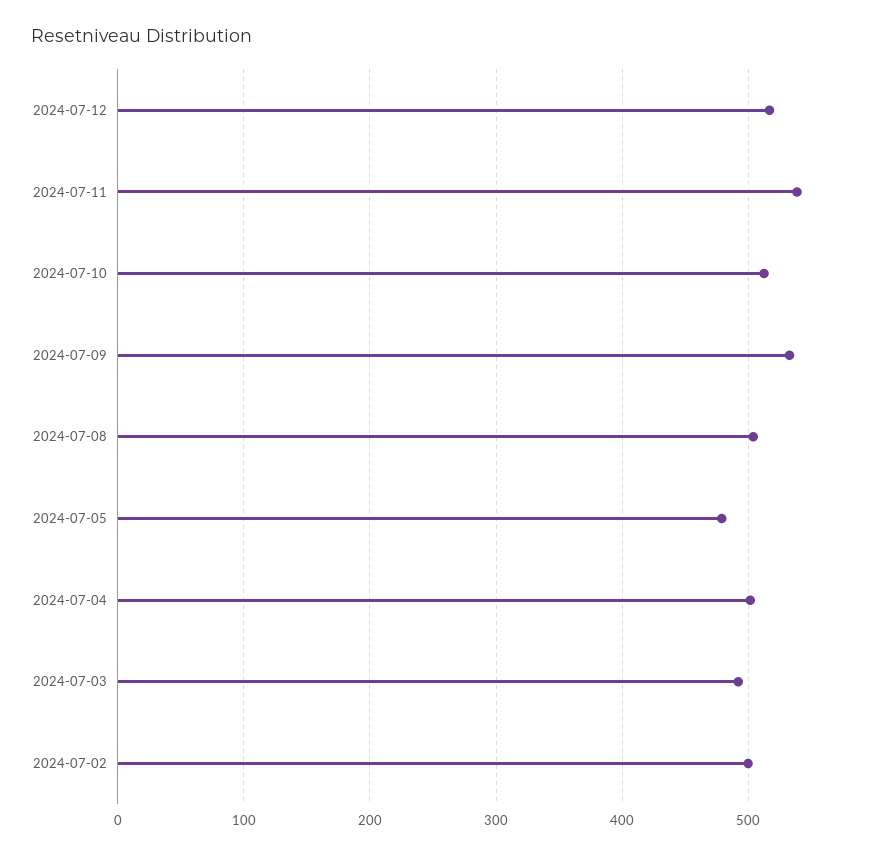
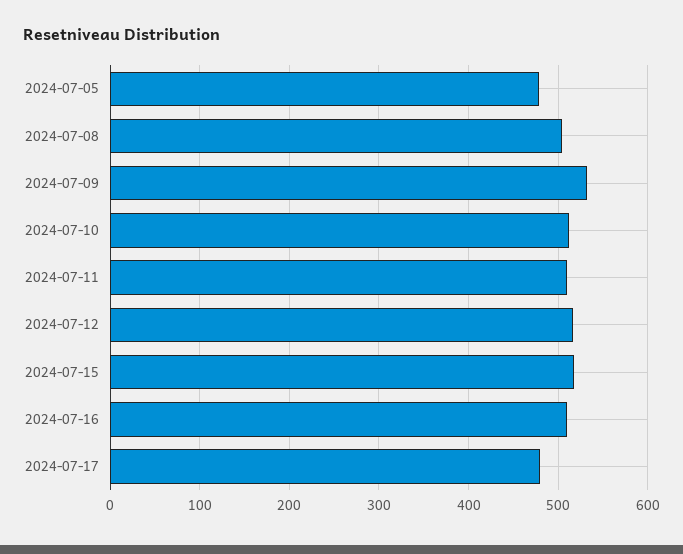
2024-07-11: 540 -> 510
2024-07-04: 500 -> none
2024-07-03: 490 -> none
2024-07-02: 500 -> none
2024-07-15: none -> 520
2024-07-16: none -> 510
2024-07-17: none -> 480

